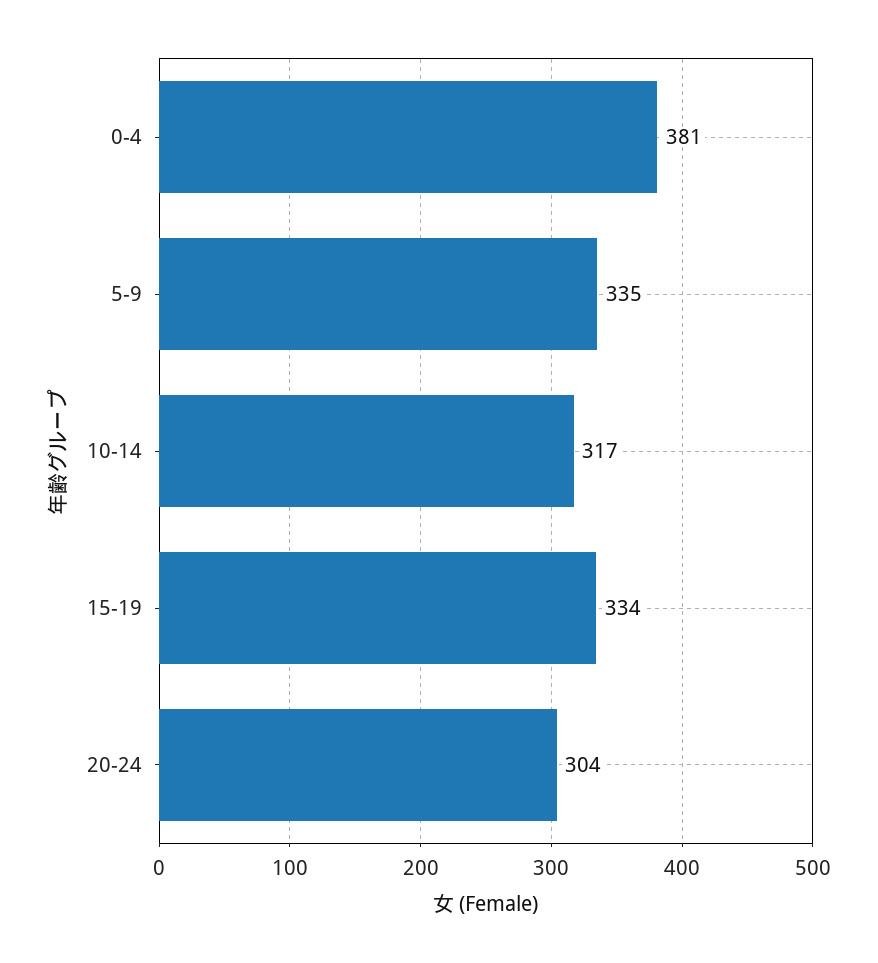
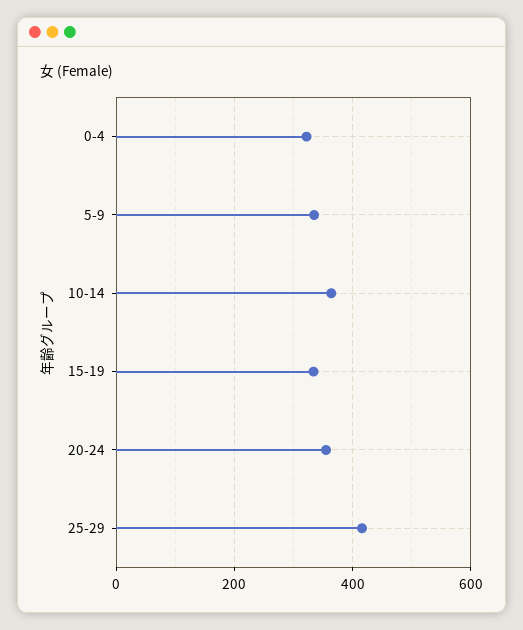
0-4: 381 -> 320
10-14: 317 -> 360
20-24: 304 -> 360
25-29: none -> 420

